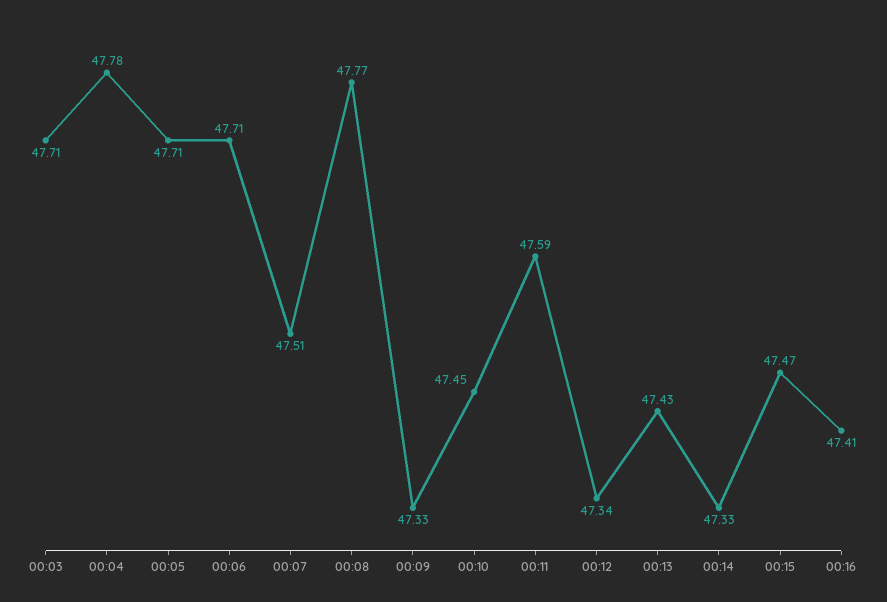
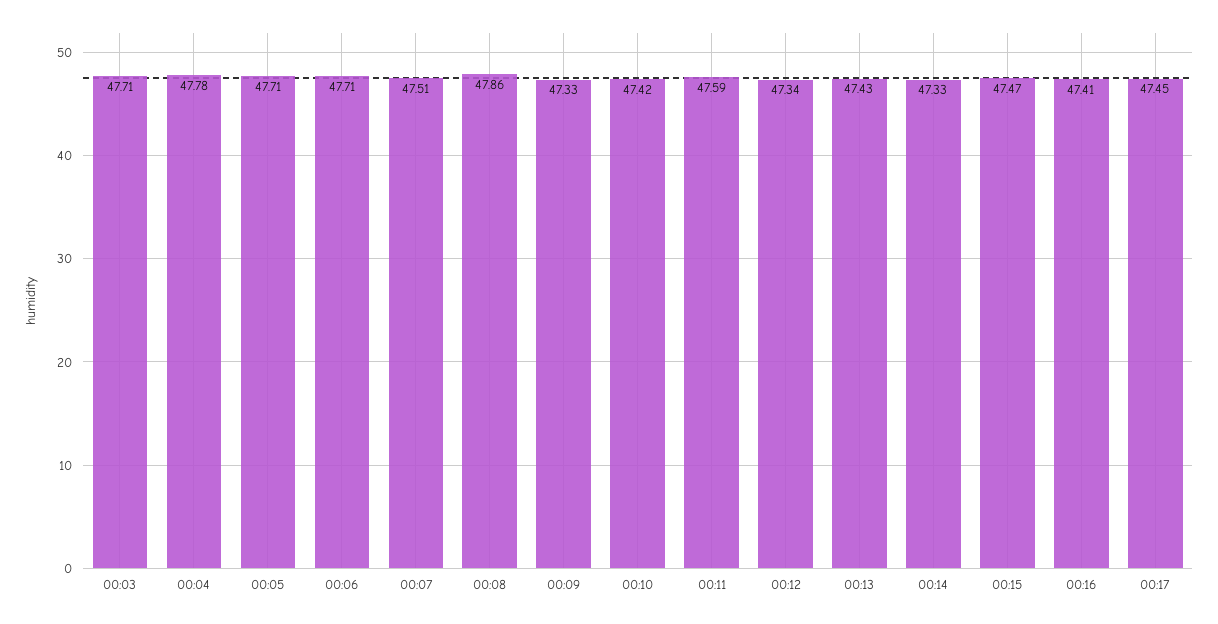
00:08: 47.77 -> 47.86
00:10: 47.45 -> 47.42
00:17: none -> 47.45

